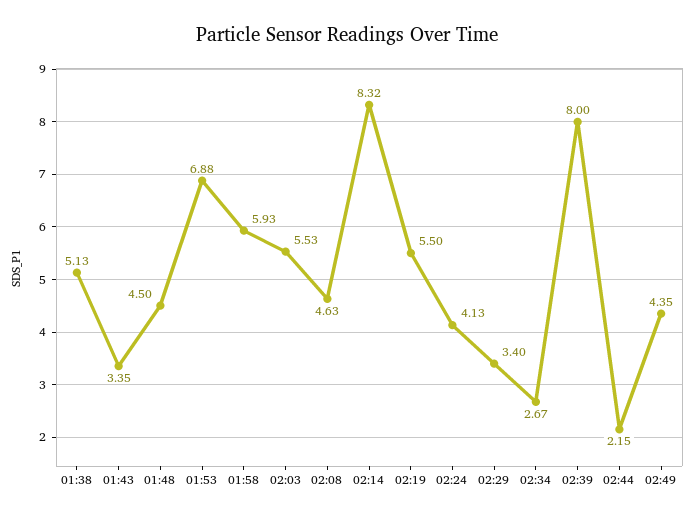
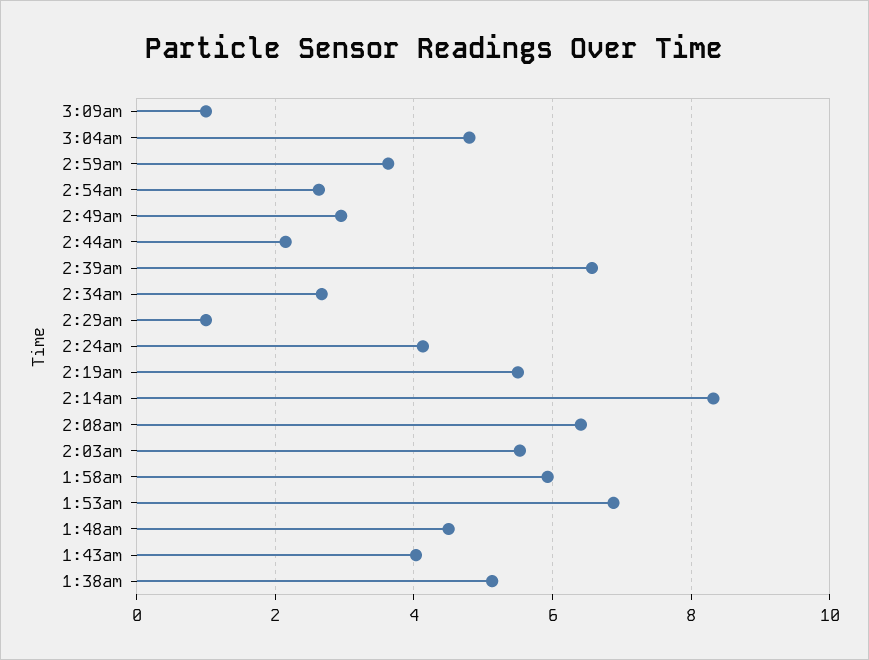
01:43: 3.35 -> 4
02:08: 4.63 -> 6.4
02:29: 3.4 -> 1
02:39: 8 -> 6.6
02:49: 4.35 -> 3
3:09am: none -> 1
3:04am: none -> 4.8
2:59am: none -> 3.6
2:54am: none -> 2.6

